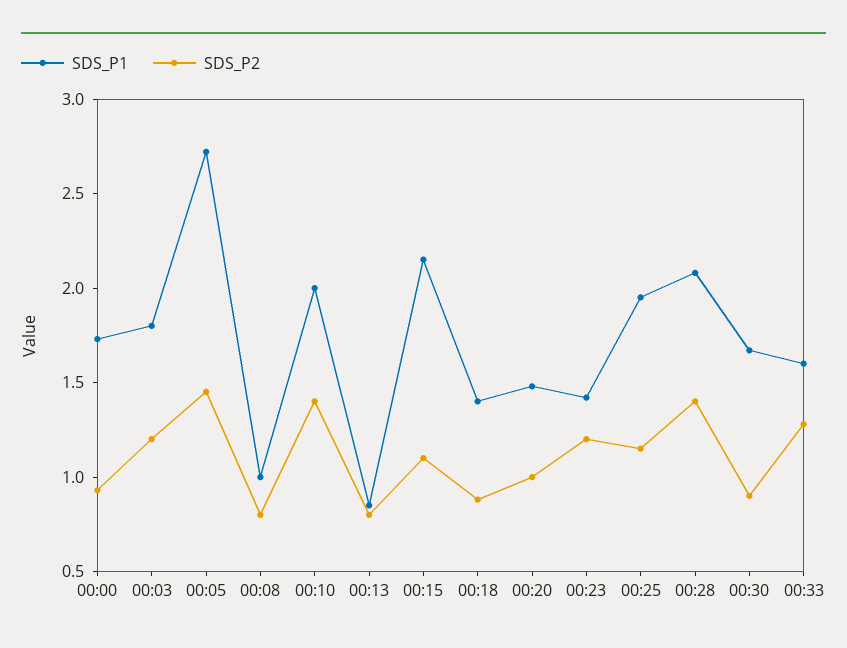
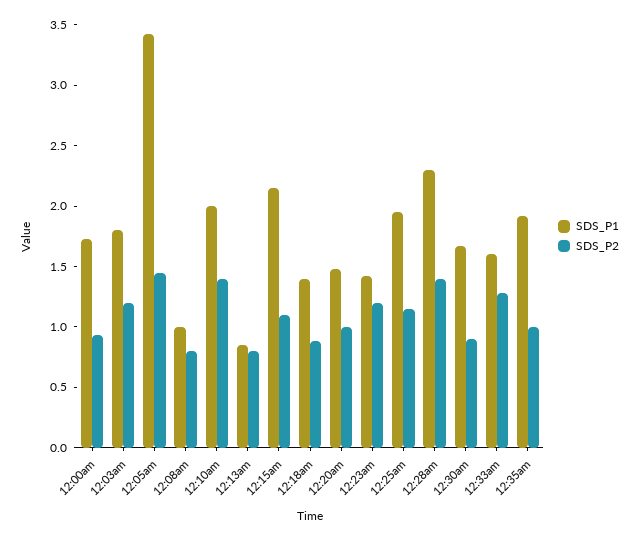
SDS_P1, 00:05: 2.7 -> 3.4
SDS_P1, 00:28: 2.1 -> 2.3
SDS_P1, 12:35am: none -> 1.9
SDS_P2, 12:35am: none -> 1

